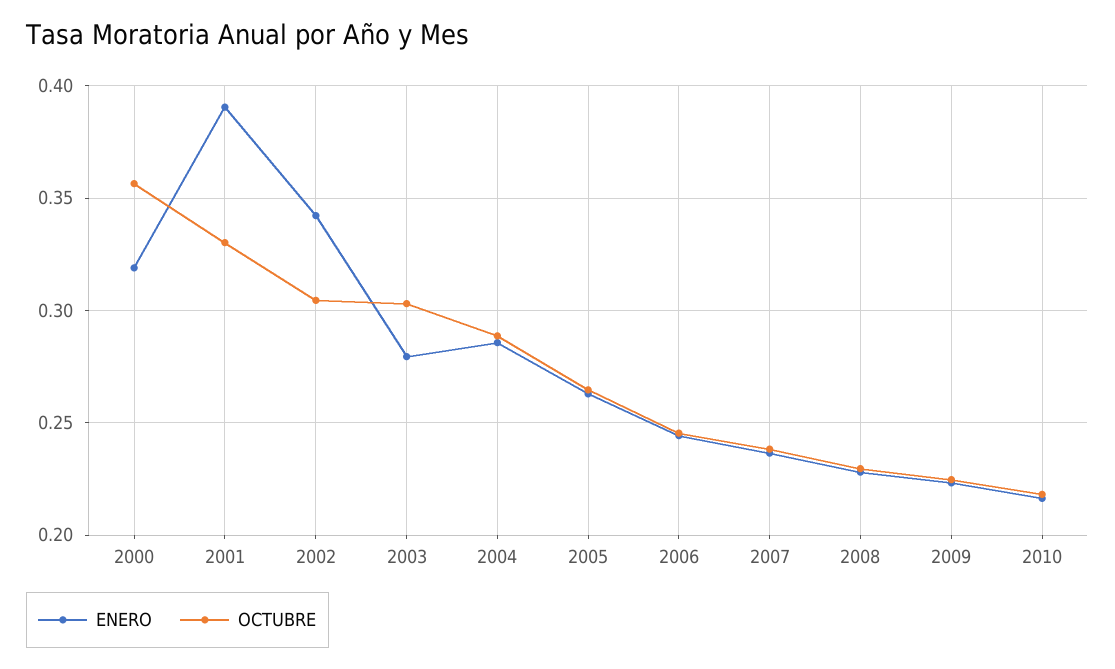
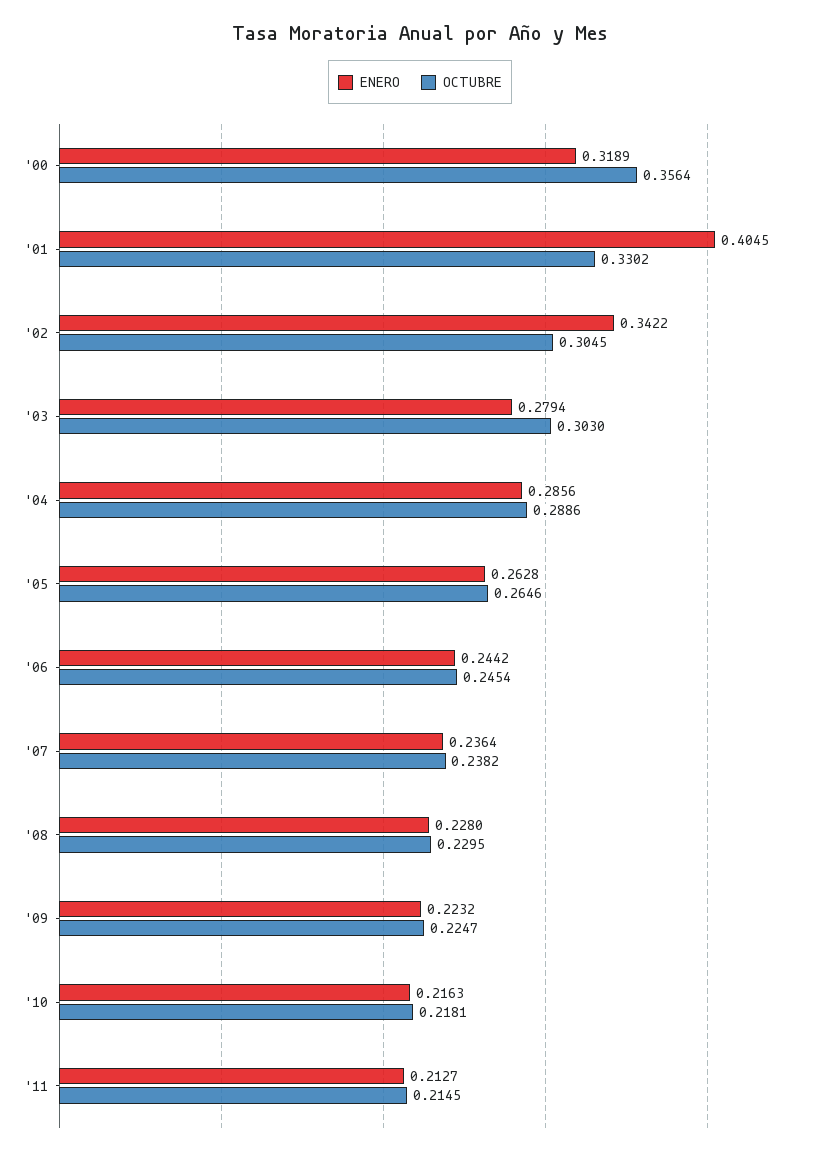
ENERO, 2001: 0.39 -> 0.4045
ENERO, '11: none -> 0.2127
OCTUBRE, '11: none -> 0.2145

